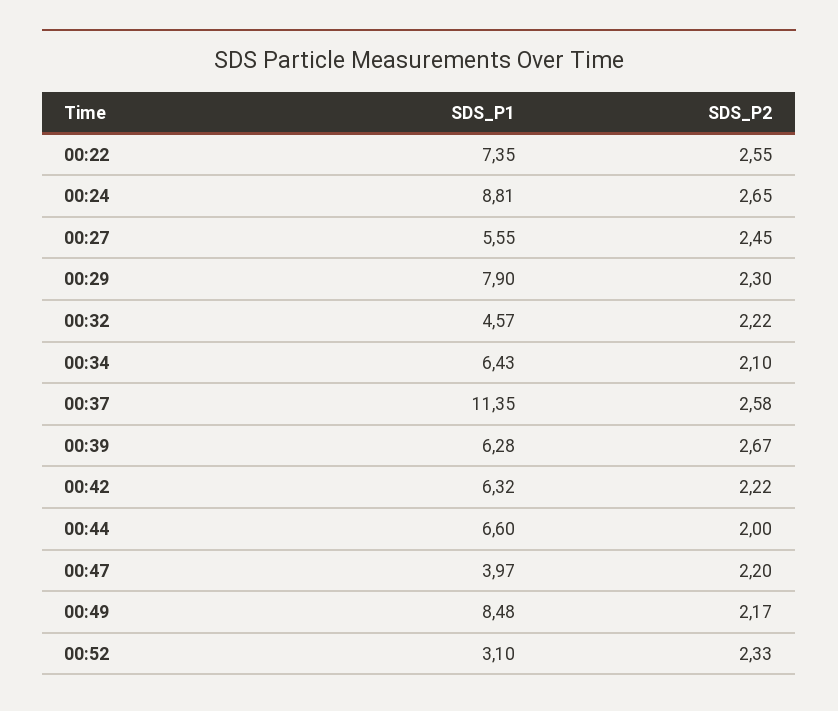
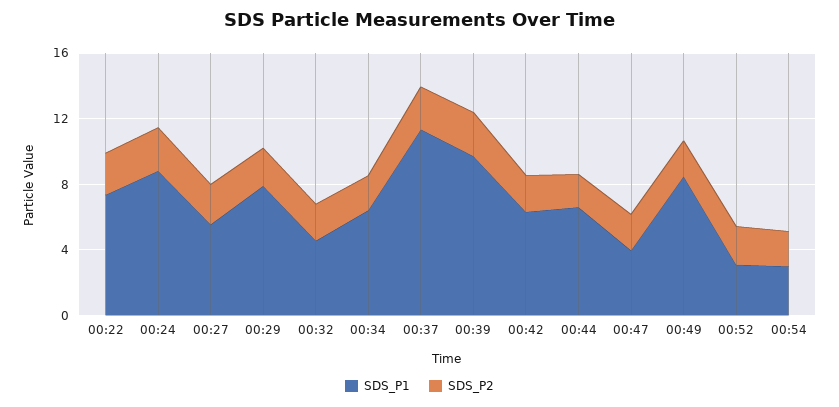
SDS_P1, 00:39: 6.28 -> 10
SDS_P1, 00:54: none -> 3
SDS_P2, 00:54: none -> 2

